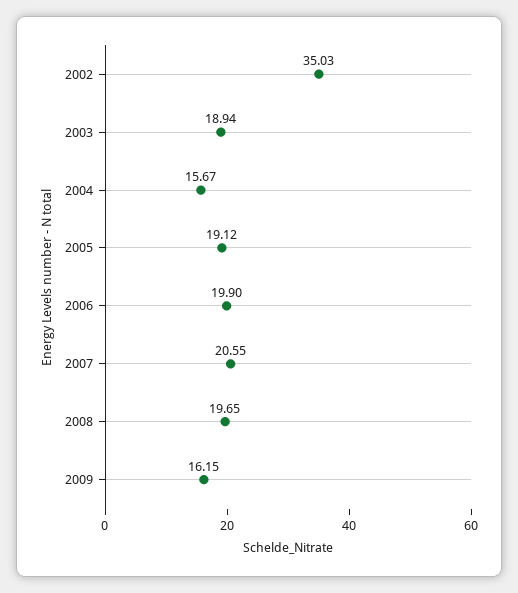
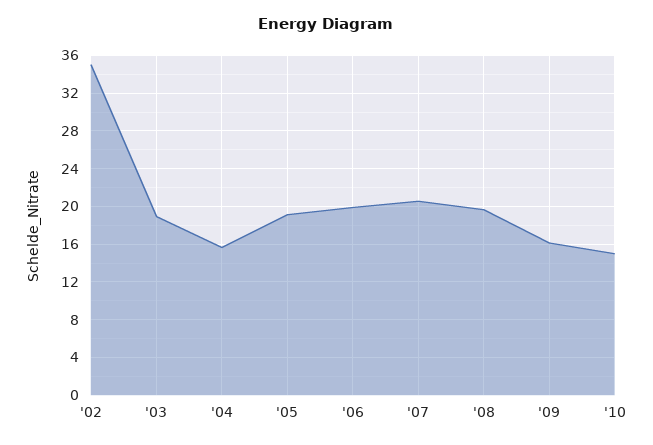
'10: none -> 15

